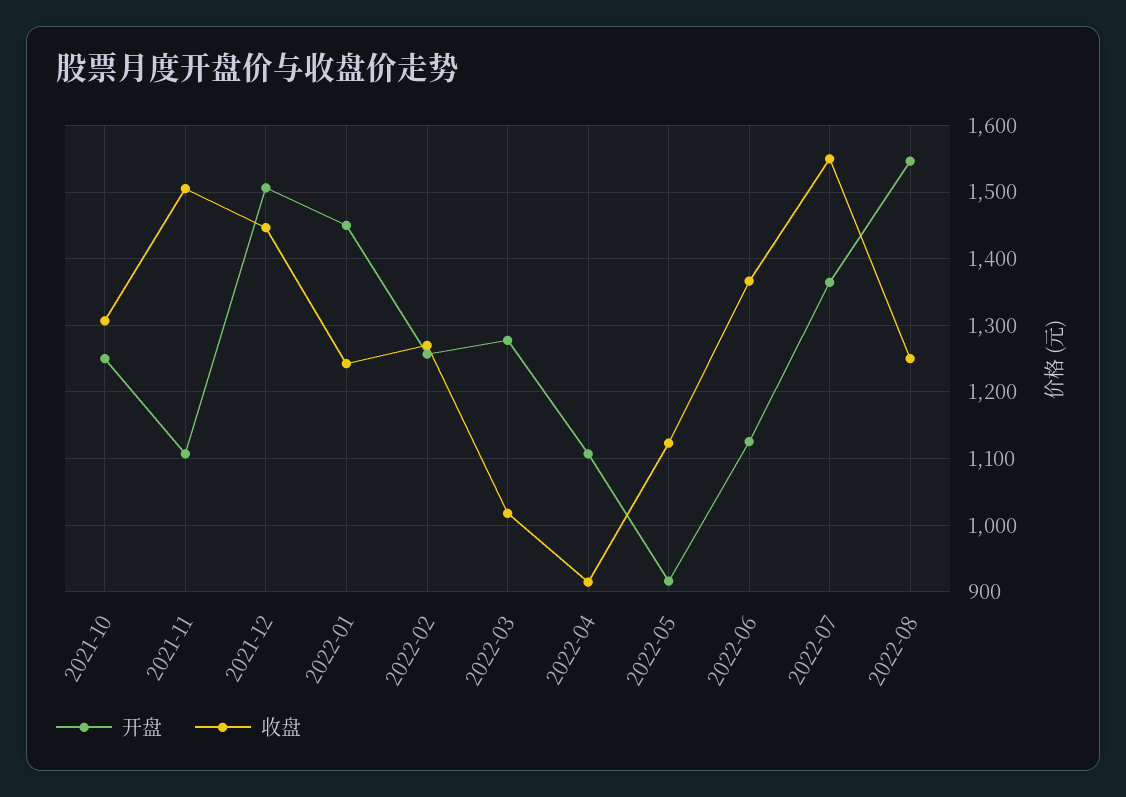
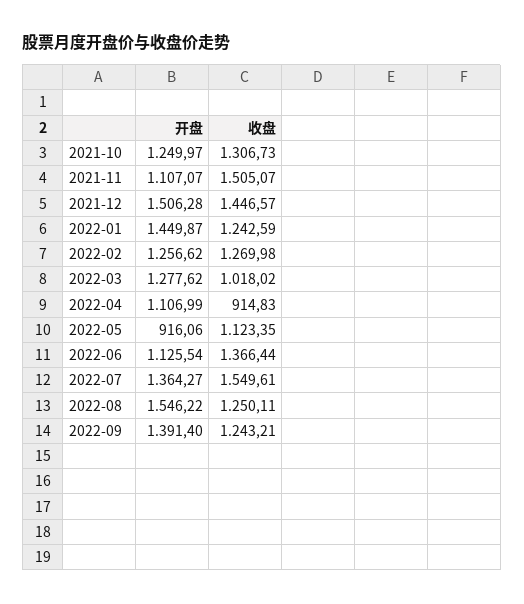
开盘, 2022-09: none -> 1391.4
收盘, 2022-09: none -> 1243.21

